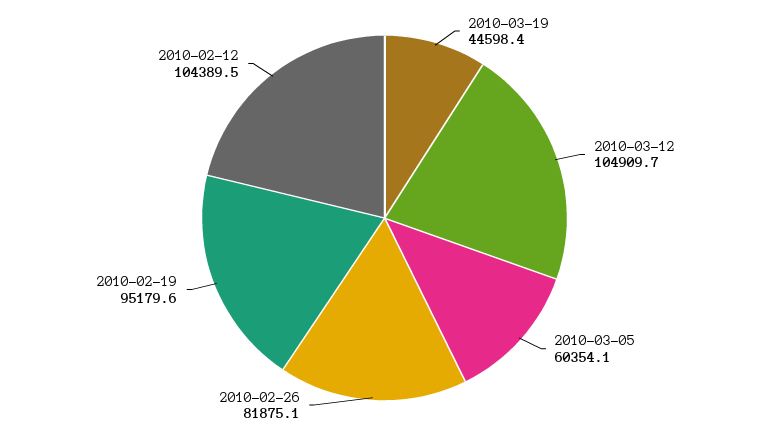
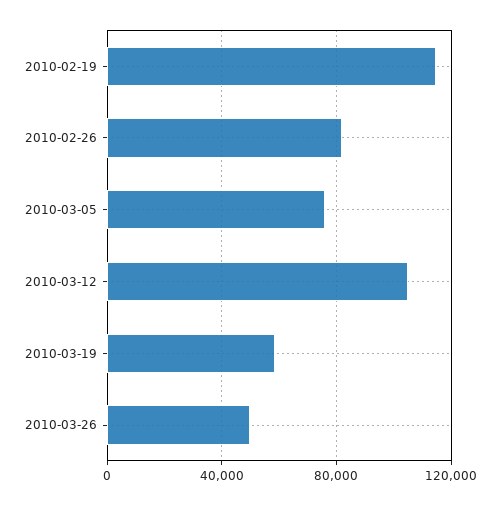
2010-03-19: 44598.4 -> 60000
2010-03-05: 60354.1 -> 75000
2010-02-19: 95179.6 -> 115000
2010-02-12: 104389.5 -> none
2010-03-26: none -> 50000

